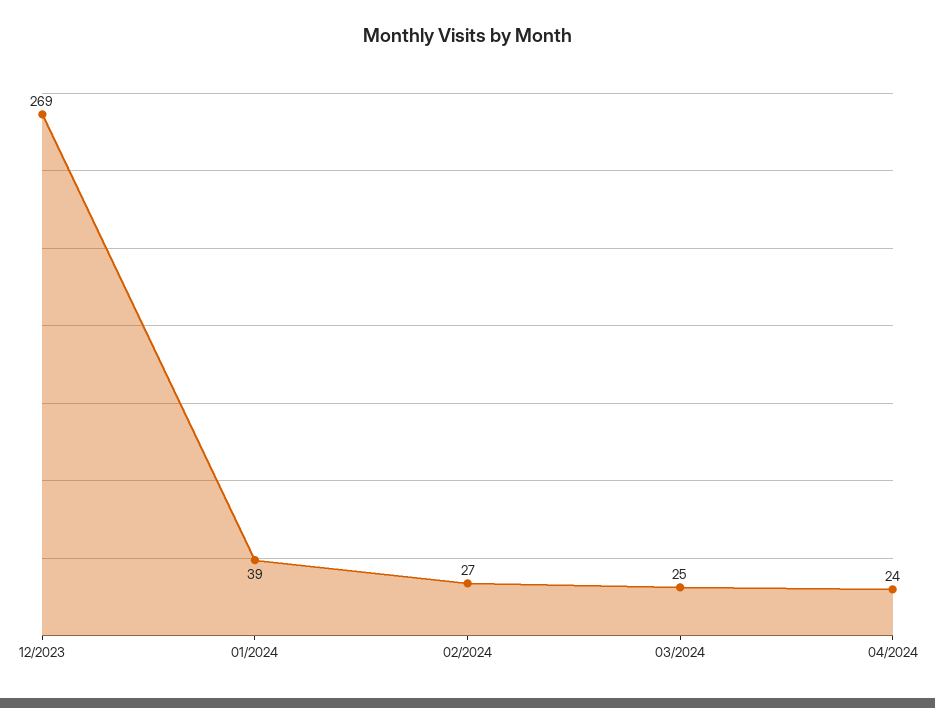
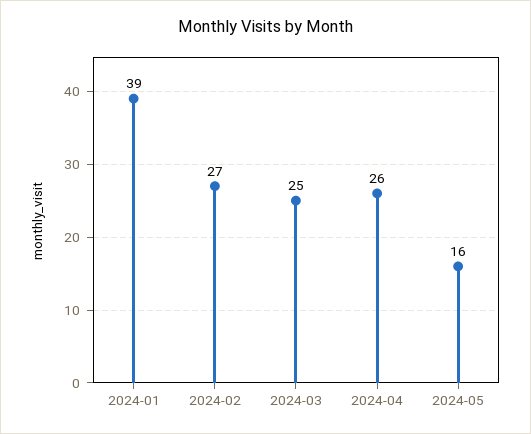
12/2023: 269 -> none
04/2024: 24 -> 26
2024-05: none -> 16

